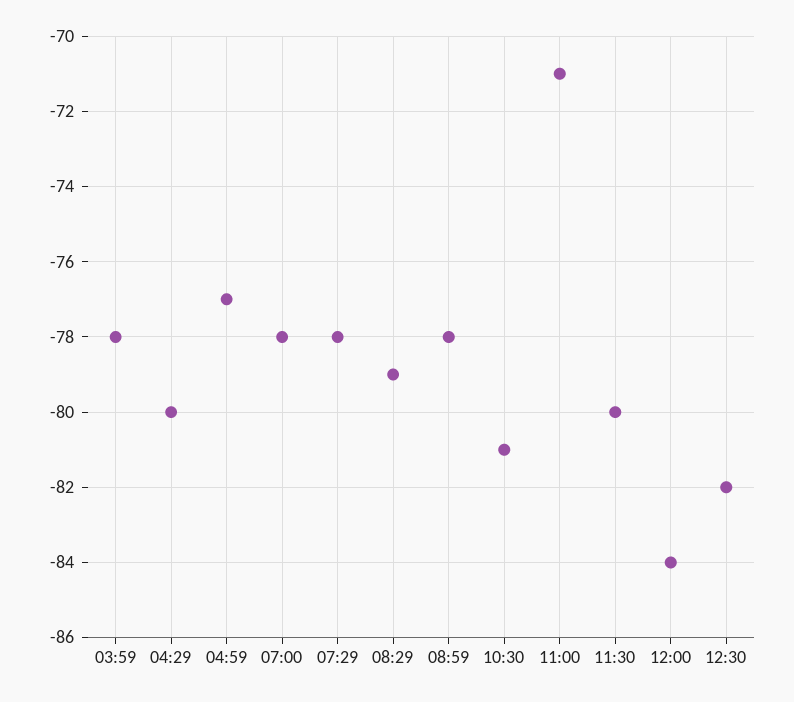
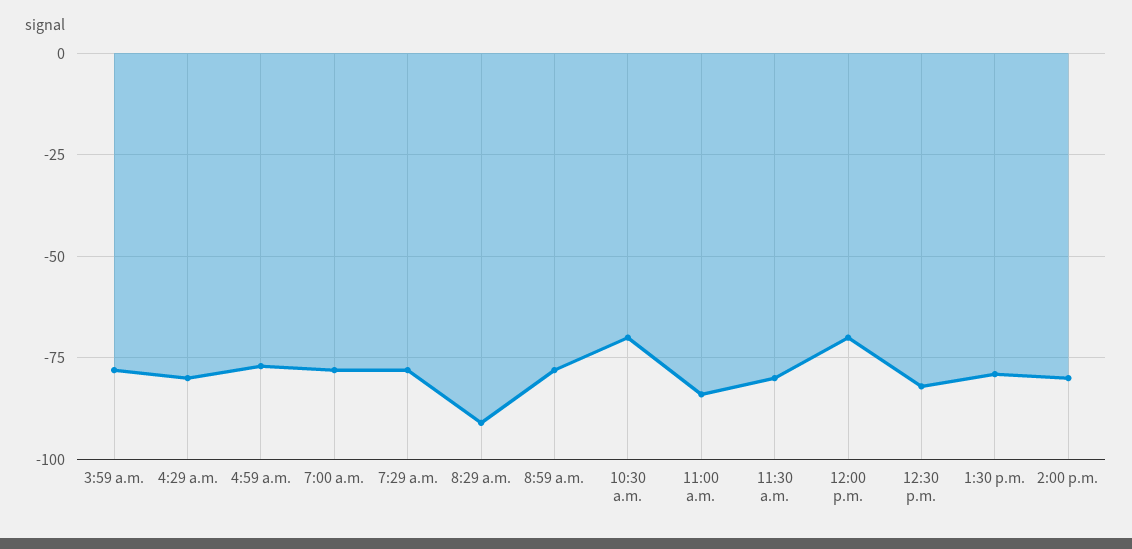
08:29: -79 -> -90
10:30: -81 -> -70
11:00: -71 -> -85
12:00: -84 -> -70
1:30 p.m.: none -> -80
2:00 p.m.: none -> -80

